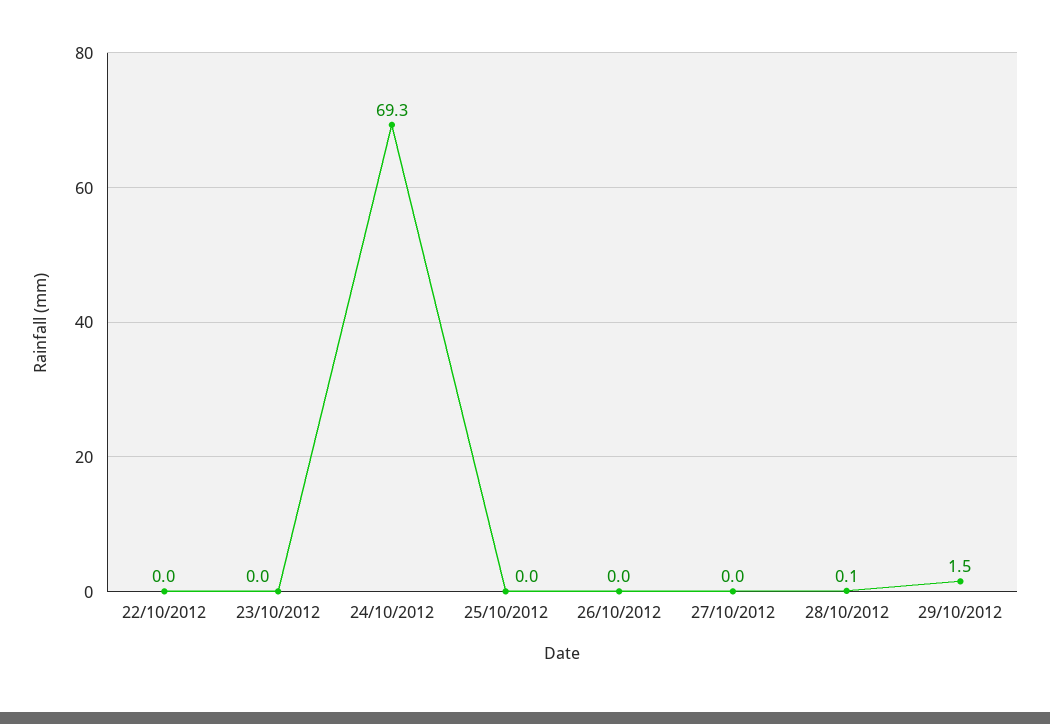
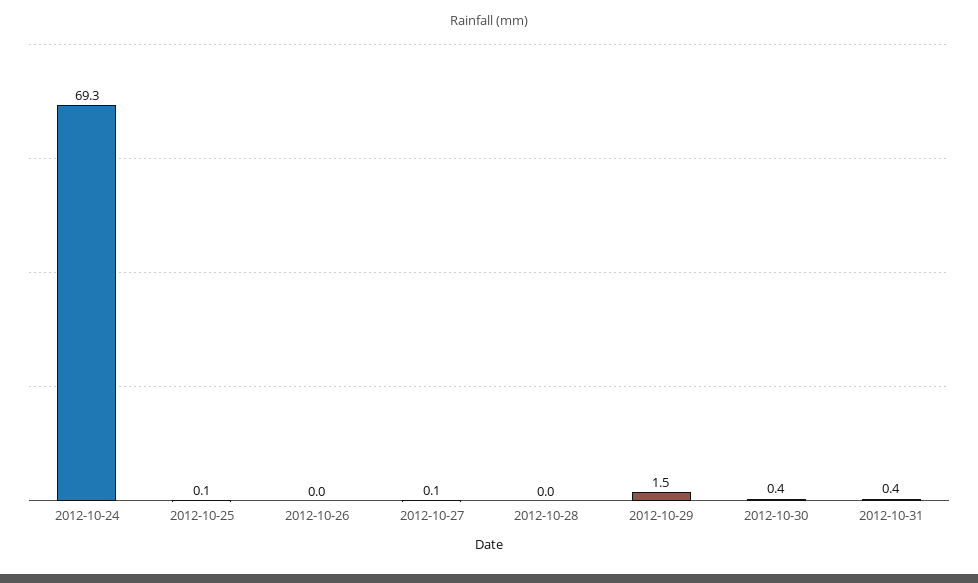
22/10/2012: 0 -> none
23/10/2012: 0 -> none
25/10/2012: 0 -> 0.1
27/10/2012: 0 -> 0.1
28/10/2012: 0.1 -> 0
2012-10-30: none -> 0.4
2012-10-31: none -> 0.4

